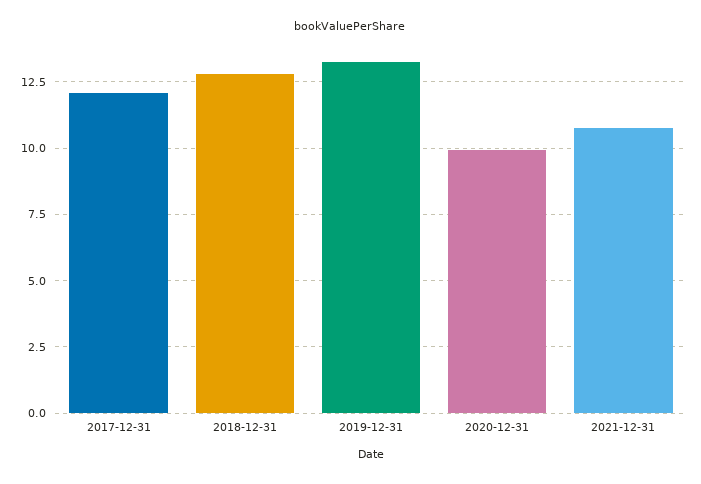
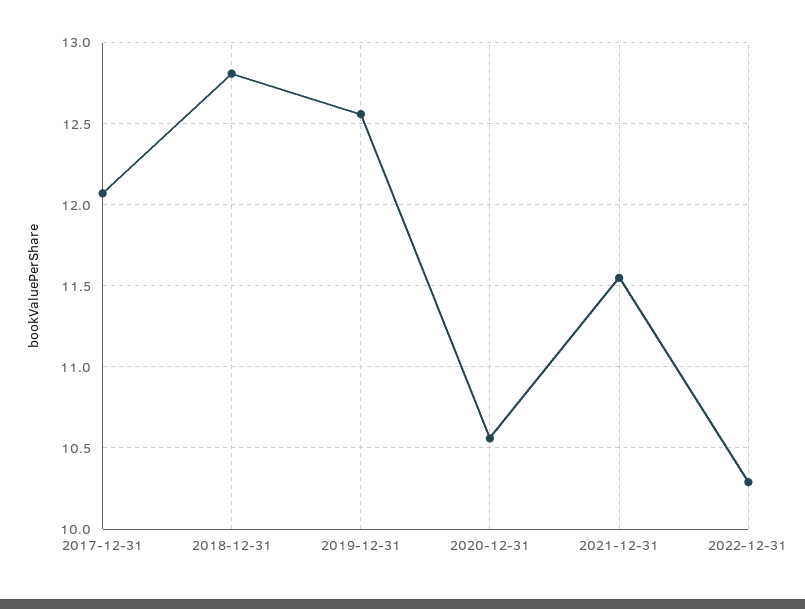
2019-12-31: 13.25 -> 12.55
2020-12-31: 10 -> 10.55
2021-12-31: 10.75 -> 11.55
2022-12-31: none -> 10.3

